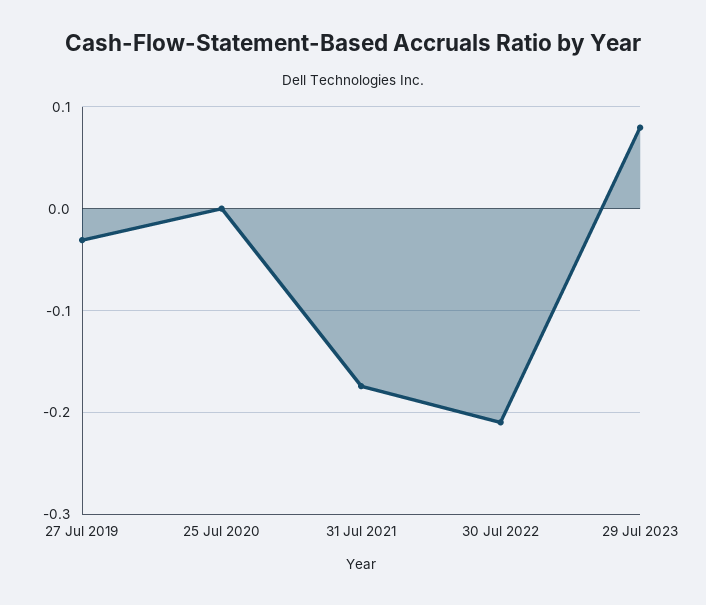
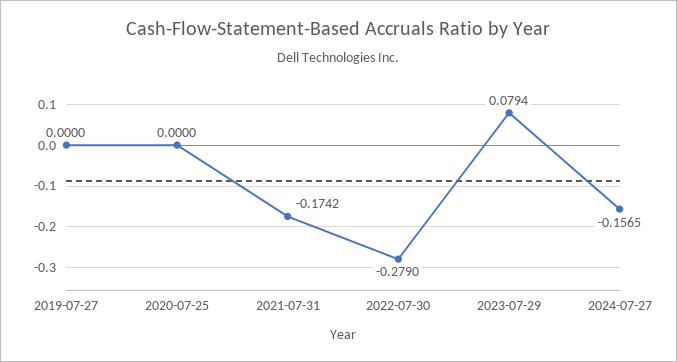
27 Jul 2019: -0.03 -> 0
30 Jul 2022: -0.21 -> -0.279
2024-07-27: none -> -0.1565

